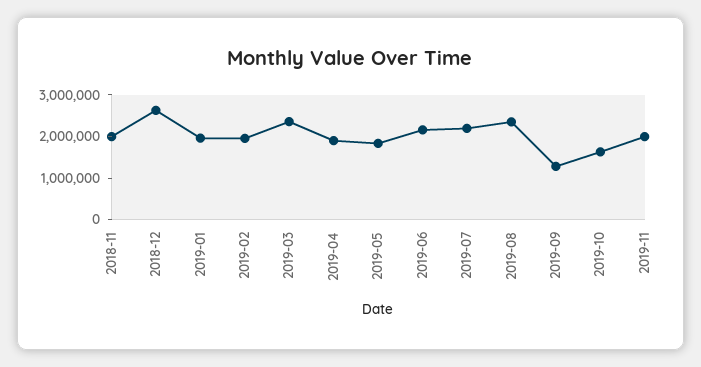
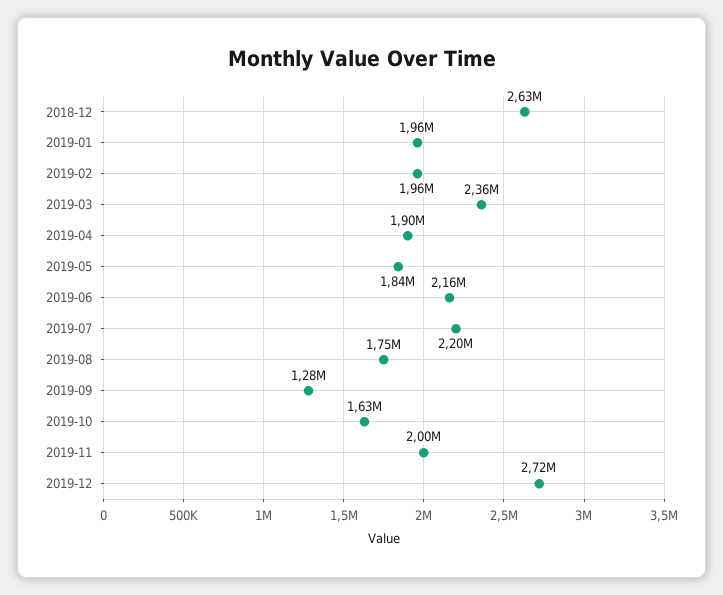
2018-11: 2000000 -> none
2019-08: 2400000 -> 1750000
2019-12: none -> 2720000

